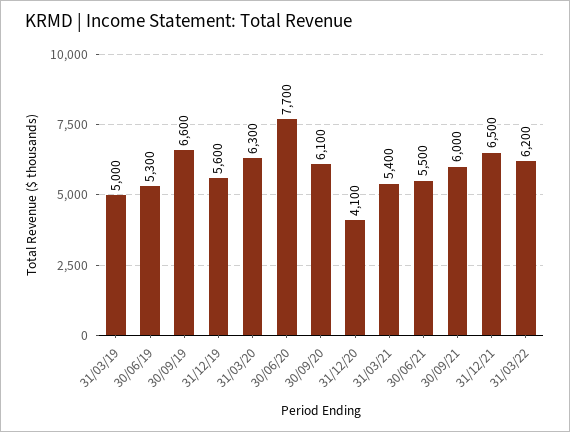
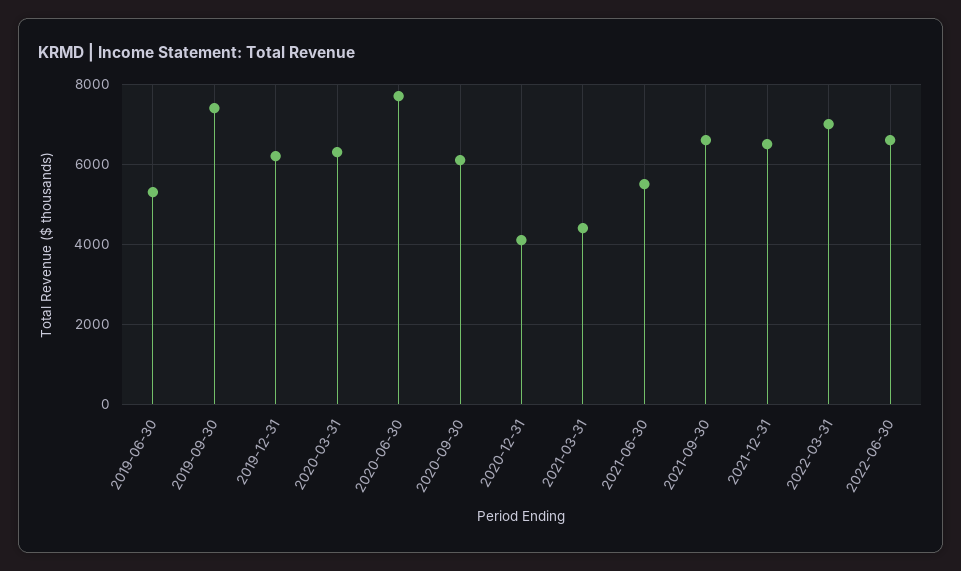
31/03/19: 5000 -> none
30/09/19: 6600 -> 7400
31/12/19: 5600 -> 6200
31/03/21: 5400 -> 4400
30/09/21: 6000 -> 6600
31/03/22: 6200 -> 7000
2022-06-30: none -> 6600

